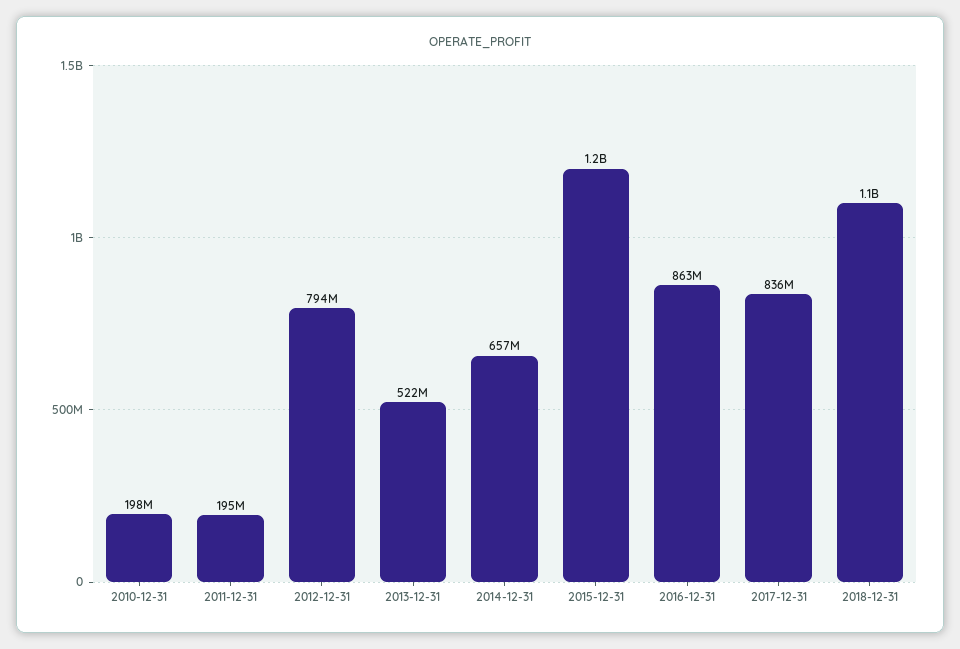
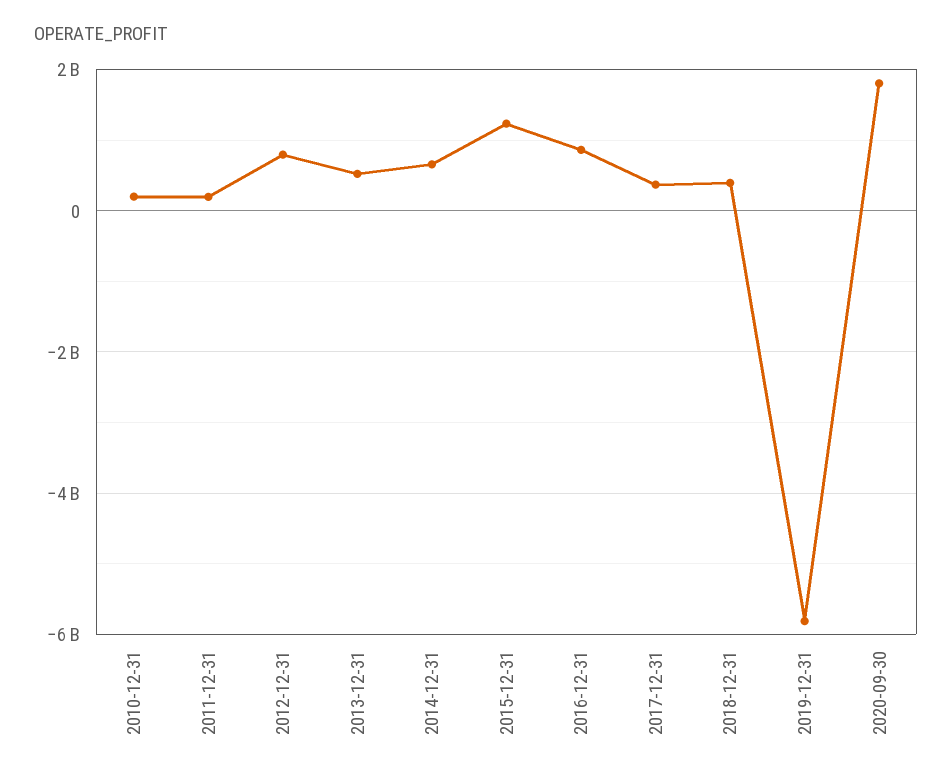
2017-12-31: 836000000 -> 400000000
2018-12-31: 1100000000 -> 400000000
2019-12-31: none -> -5800000000
2020-09-30: none -> 1800000000

